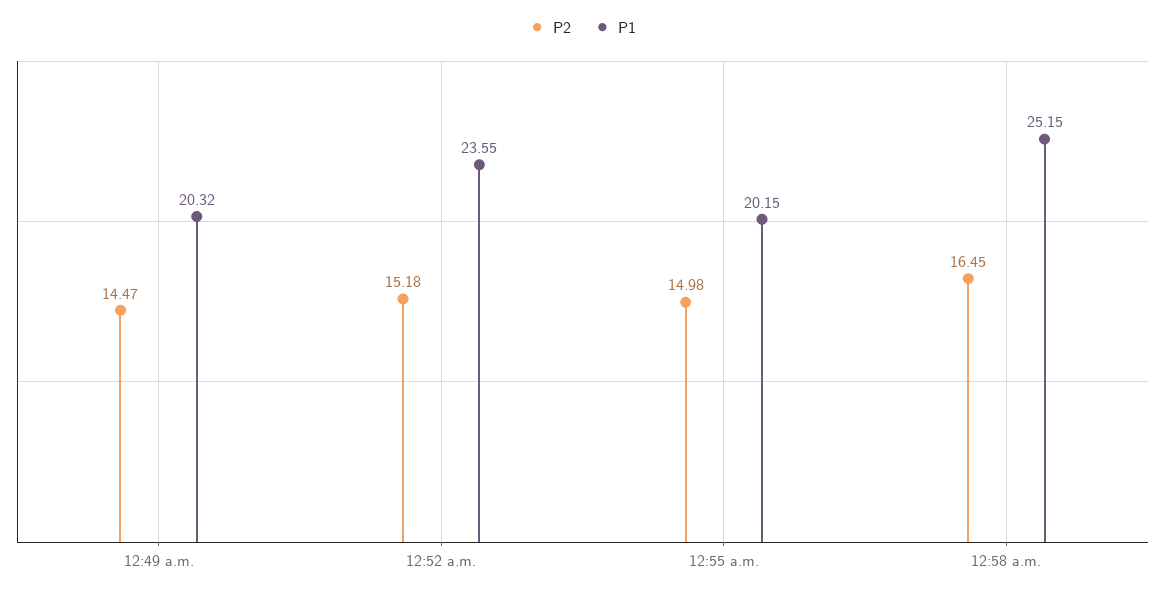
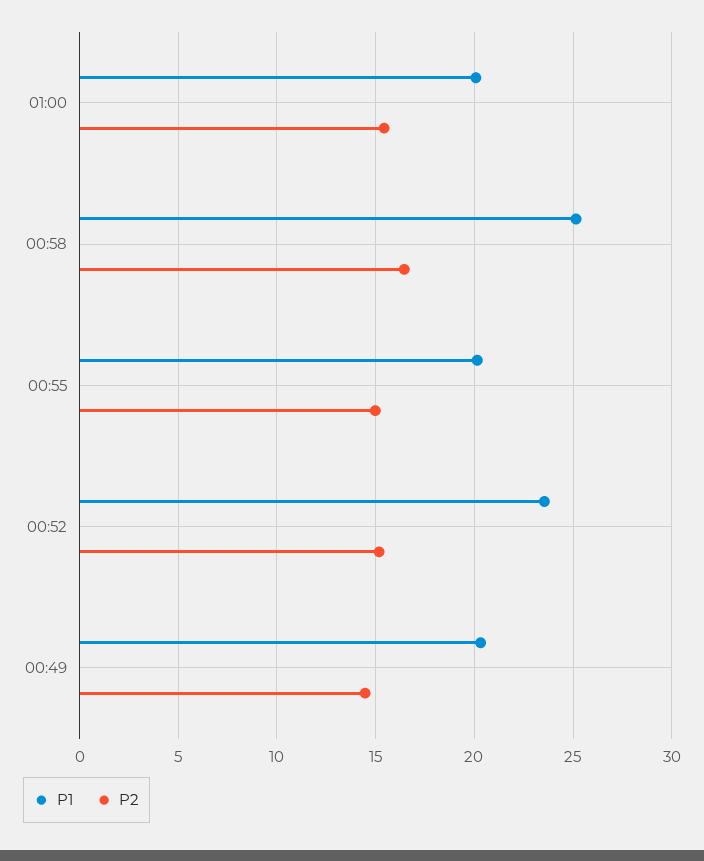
P1, 01:00: none -> 20
P2, 01:00: none -> 15.5

